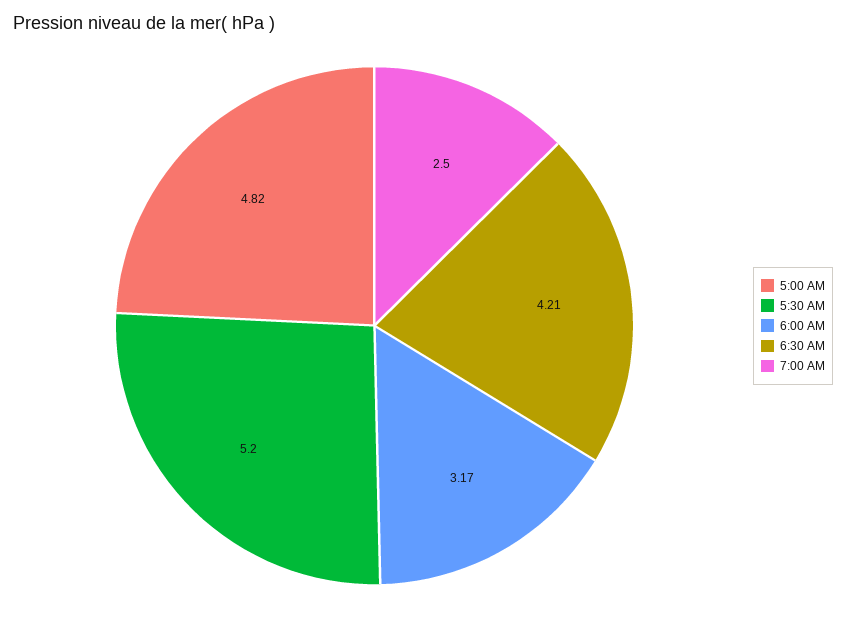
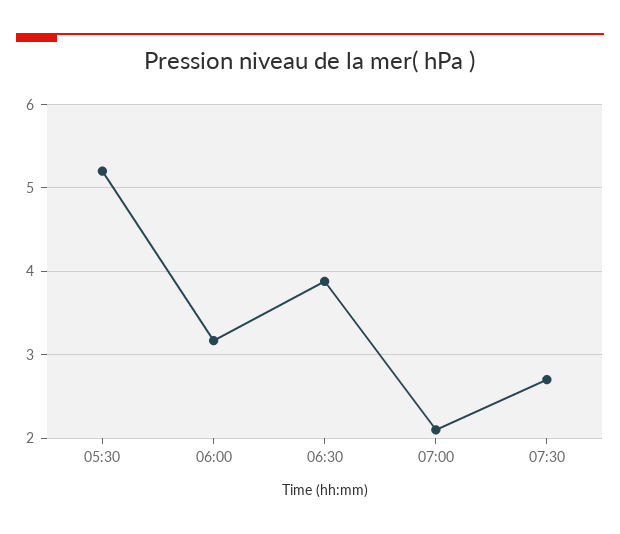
5:00 AM: 4.82 -> none
6:30 AM: 4.21 -> 3.9
7:00 AM: 2.5 -> 2.1
07:30: none -> 2.7

